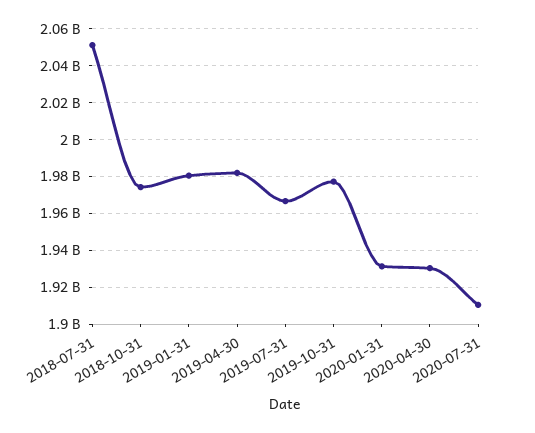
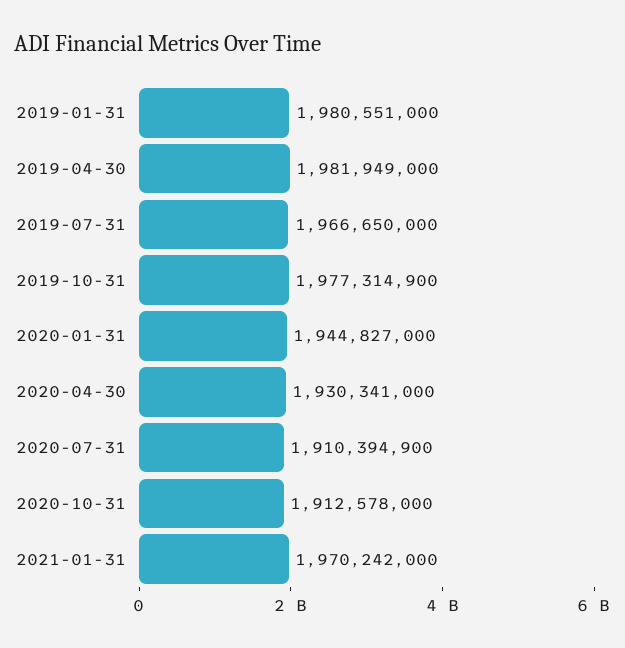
2018-07-31: 2050000000 -> none
2018-10-31: 1975000000 -> none
2020-01-31: 1930000000 -> 1944827000
2020-10-31: none -> 1912578000
2021-01-31: none -> 1970242000

